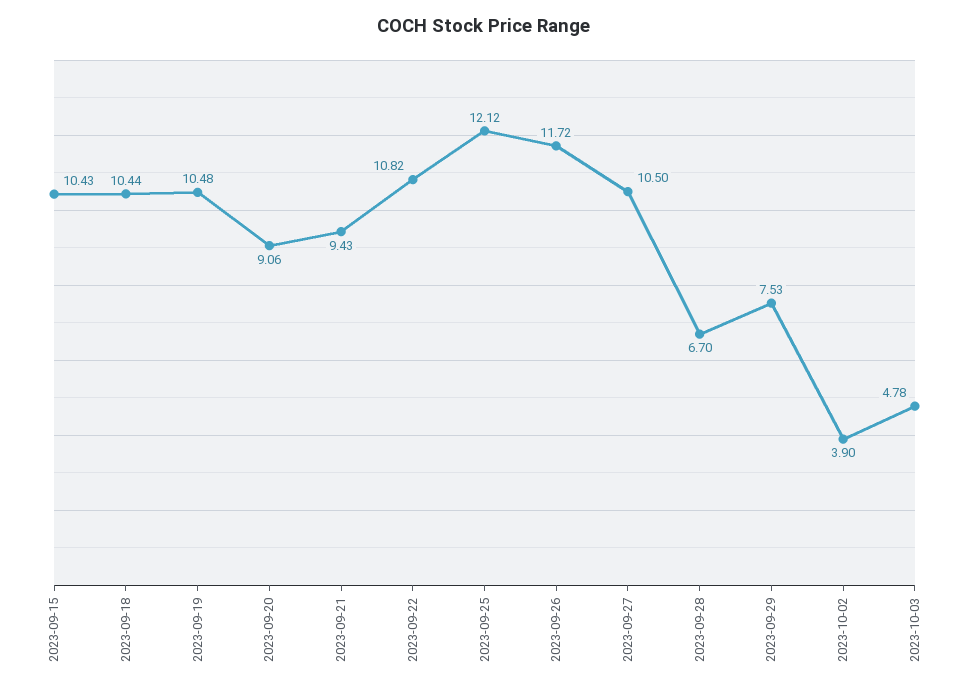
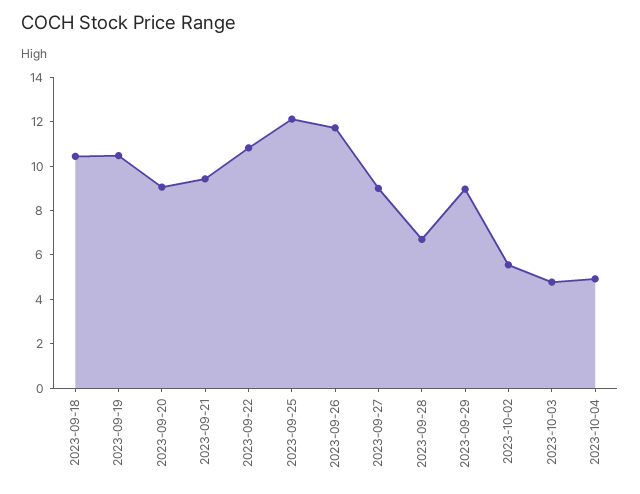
2023-09-15: 10.43 -> none
2023-09-27: 10.5 -> 9
2023-09-29: 7.53 -> 9
2023-10-02: 3.9 -> 5.5
2023-10-04: none -> 5

